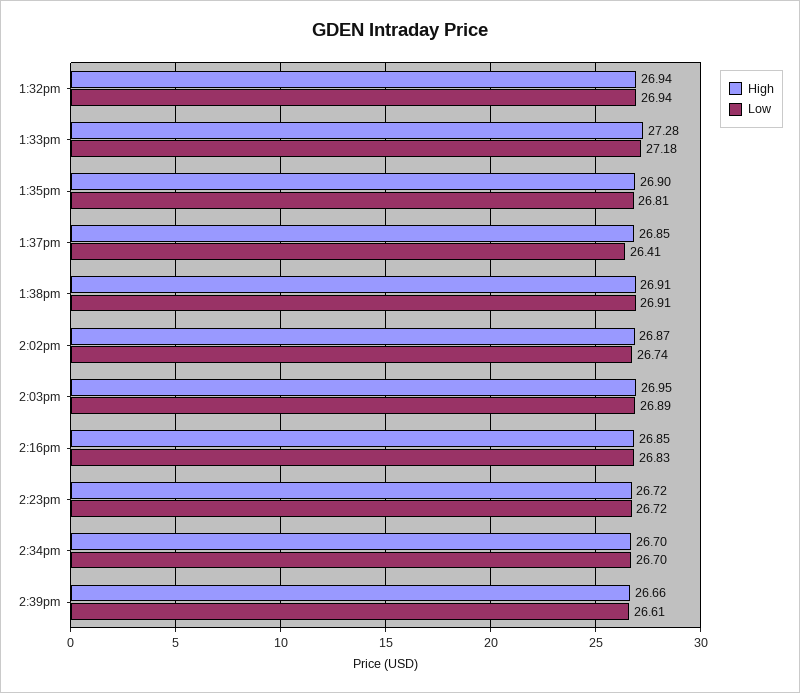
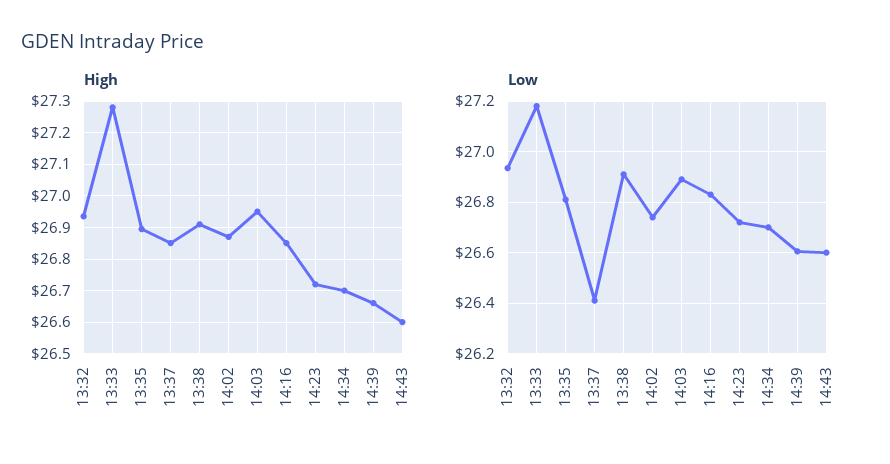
High, 14:43: none -> 26.6
Low, 14:43: none -> 26.6

